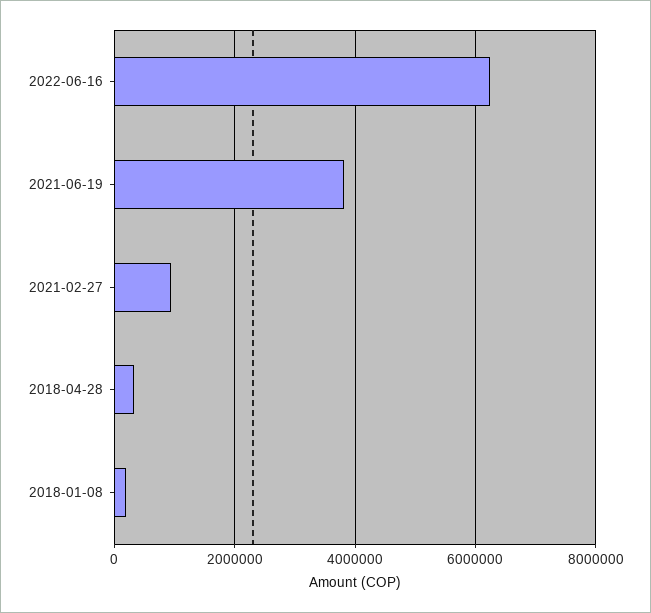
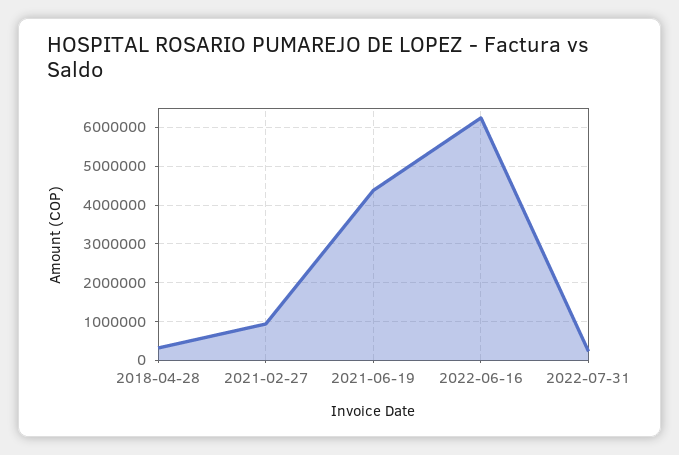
2021-06-19: 3800000 -> 4400000
2018-01-08: 200000 -> none
2022-07-31: none -> 200000

